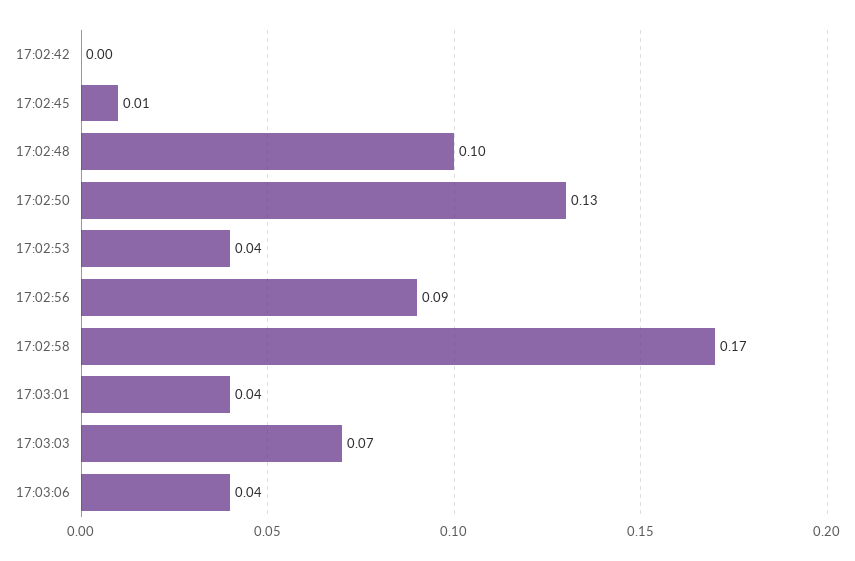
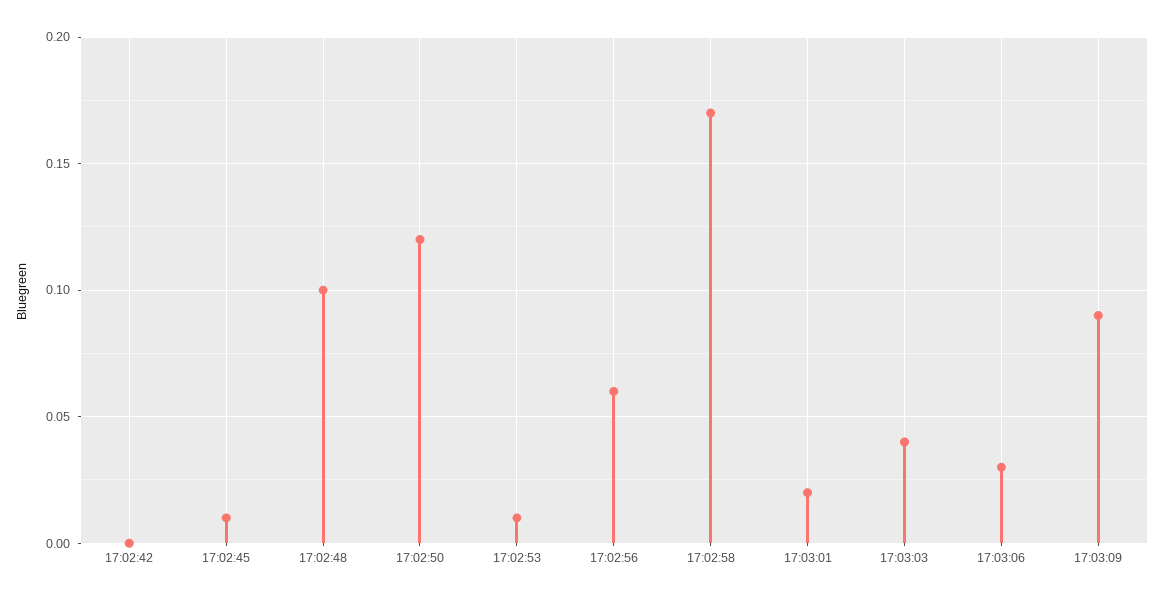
17:02:50: 0.13 -> 0.12
17:02:53: 0.04 -> 0.01
17:02:56: 0.09 -> 0.06
17:03:01: 0.04 -> 0.02
17:03:03: 0.07 -> 0.04
17:03:06: 0.04 -> 0.03
17:03:09: none -> 0.09

